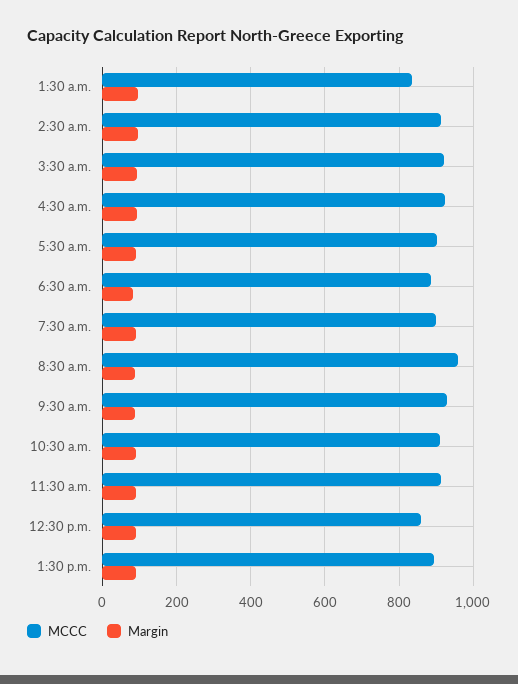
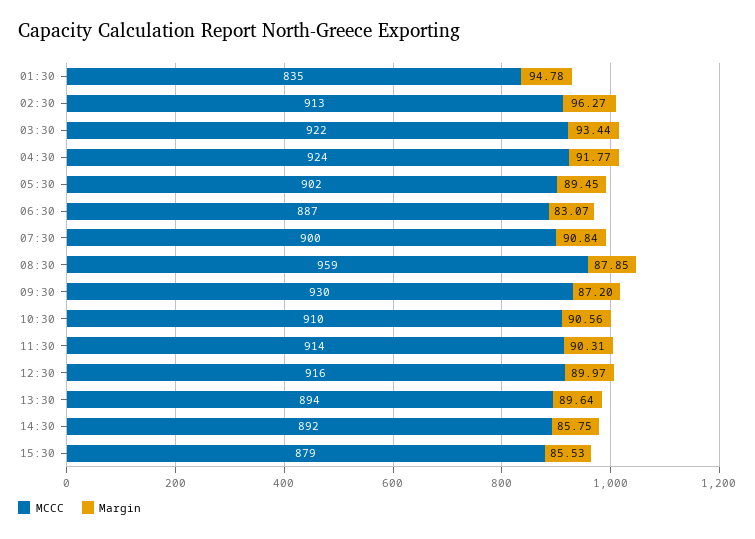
MCCC, 12:30 p.m.: 860 -> 916
MCCC, 14:30: none -> 892
Margin, 14:30: none -> 85.75
MCCC, 15:30: none -> 879
Margin, 15:30: none -> 85.53

